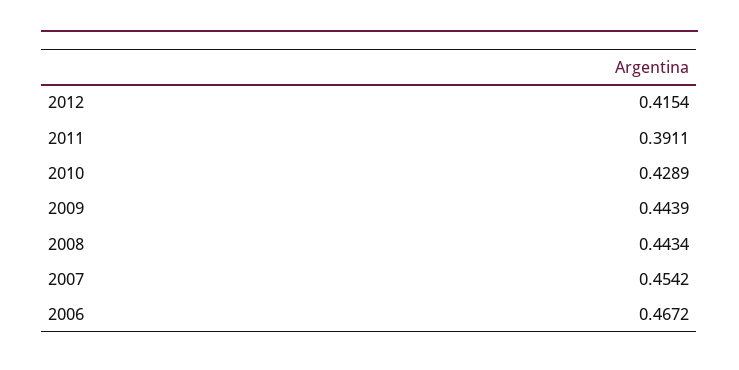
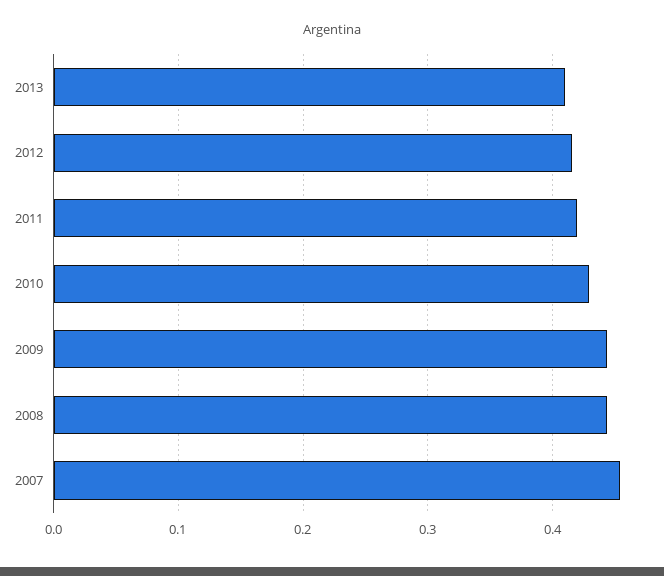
2011: 0.3911 -> 0.42
2006: 0.4672 -> none
2013: none -> 0.41

